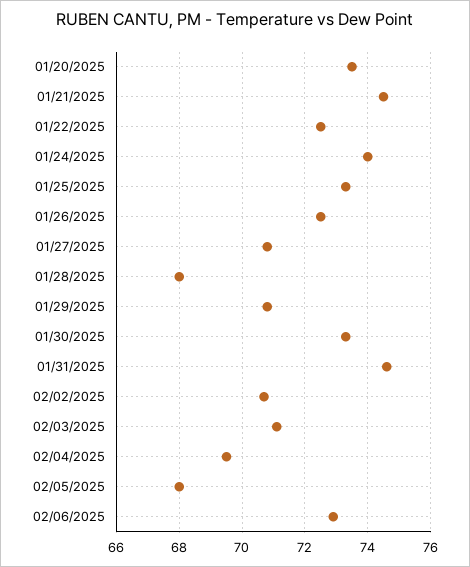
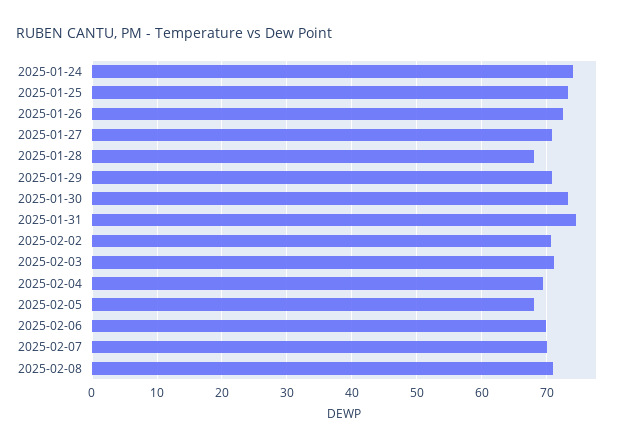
01/20/2025: 73.5 -> none
01/21/2025: 74.5 -> none
01/22/2025: 72.5 -> none
02/06/2025: 73 -> 70
2025-02-07: none -> 70
2025-02-08: none -> 71

